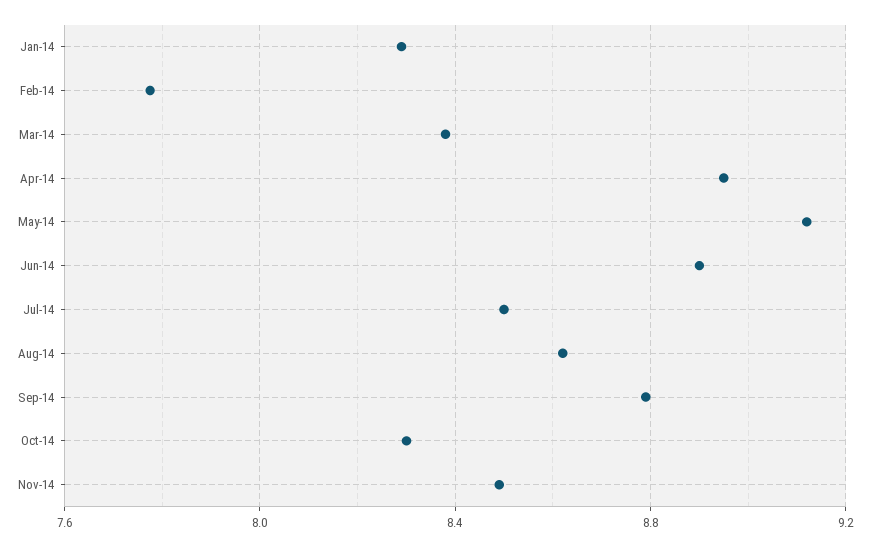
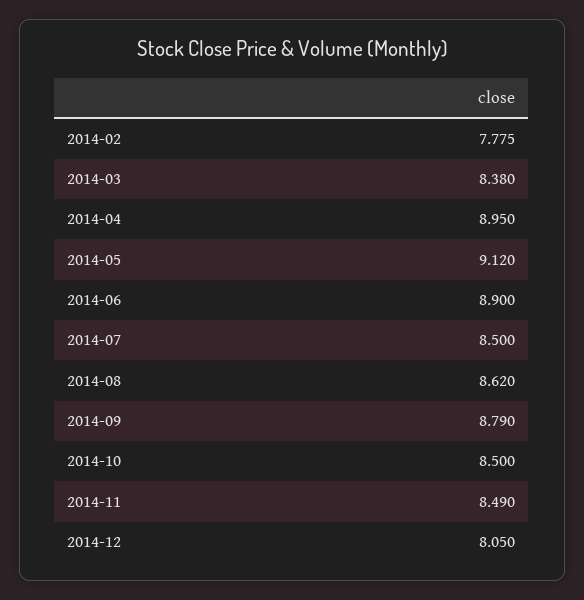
Jan-14: 8.3 -> none
Oct-14: 8.3 -> 8.5
2014-12: none -> 8.05

